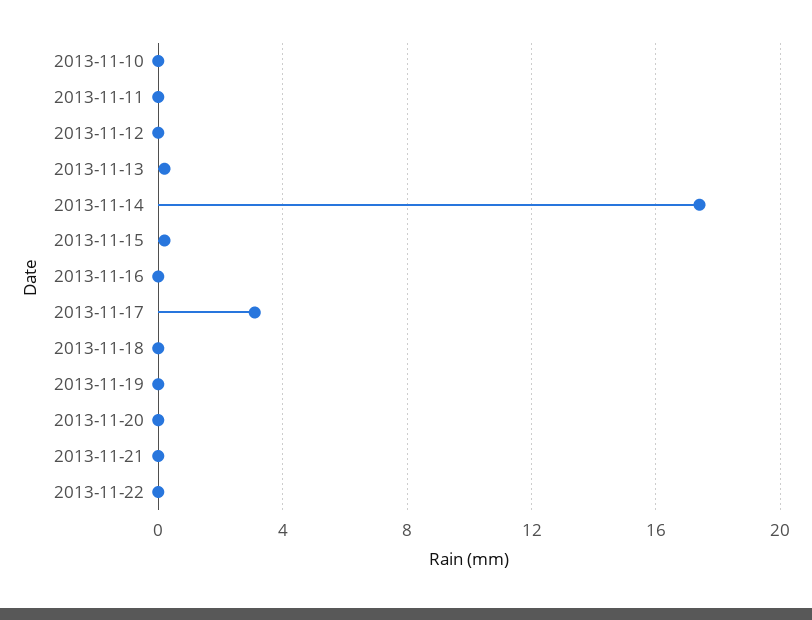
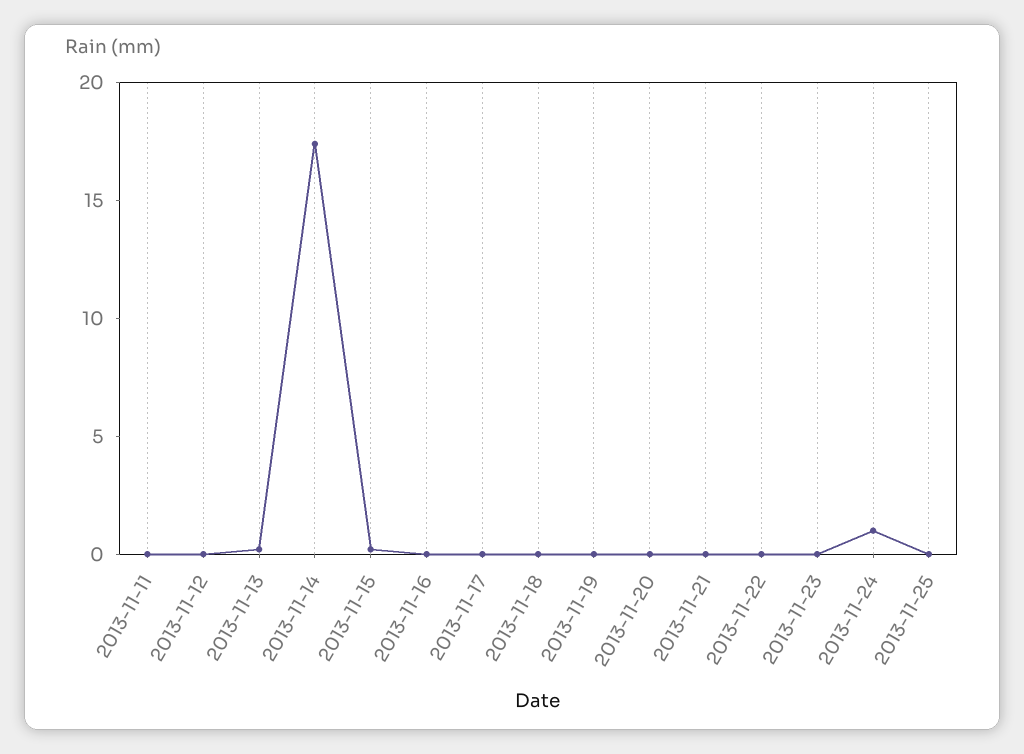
2013-11-10: 0 -> none
2013-11-17: 3 -> 0
2013-11-23: none -> 0
2013-11-24: none -> 1
2013-11-25: none -> 0

